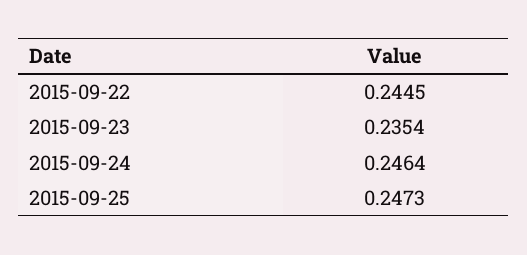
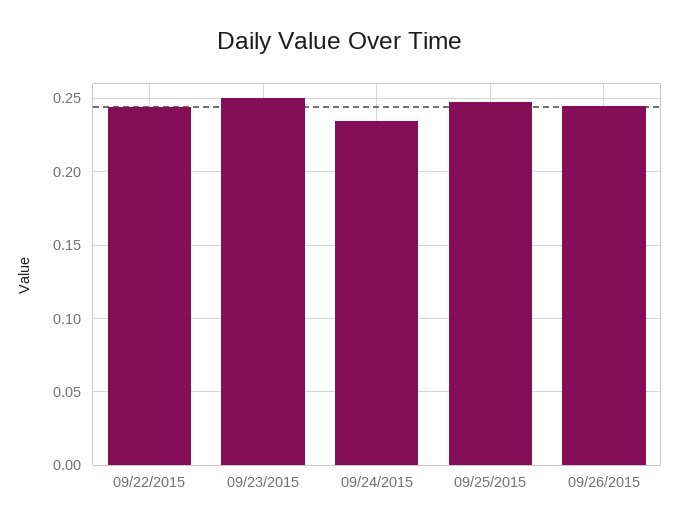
2015-09-23: 0.2354 -> 0.25
2015-09-24: 0.2464 -> 0.235
09/26/2015: none -> 0.245

